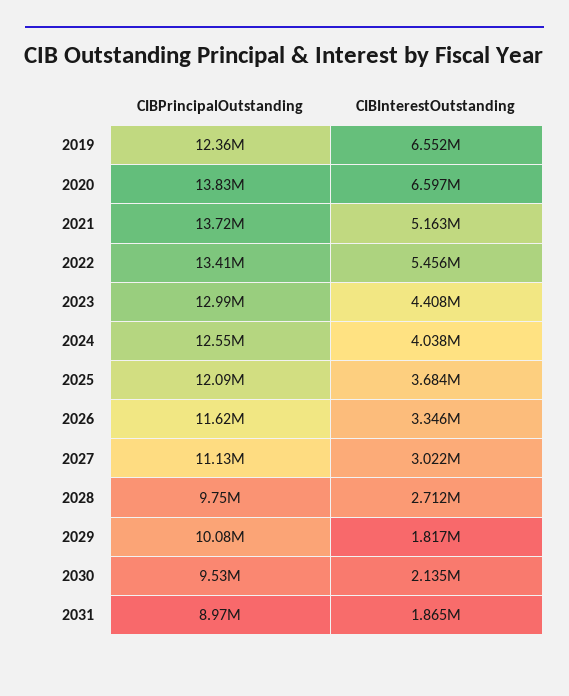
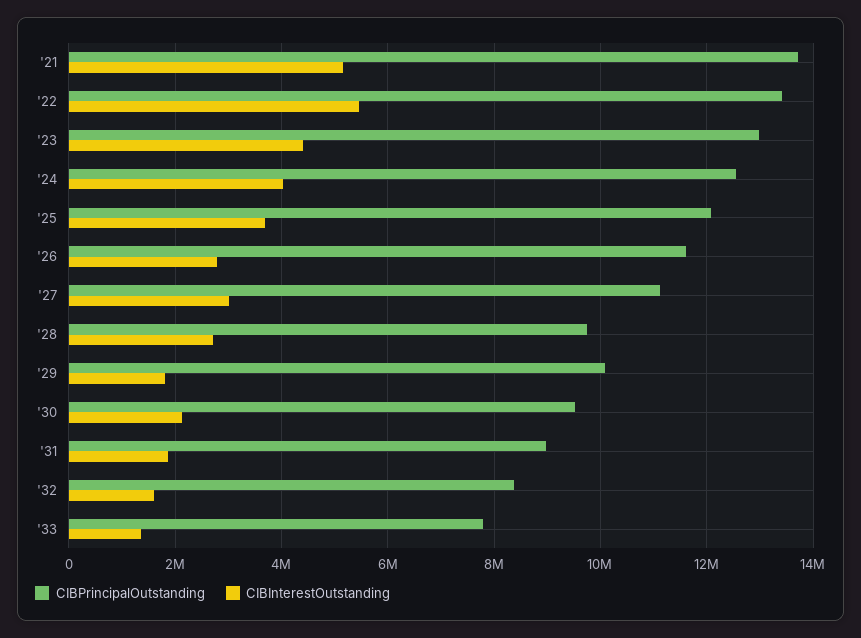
CIBPrincipalOutstanding, 2019: 12360000 -> none
CIBInterestOutstanding, 2019: 6552000 -> none
CIBPrincipalOutstanding, 2020: 13830000 -> none
CIBInterestOutstanding, 2020: 6597000 -> none
CIBInterestOutstanding, 2026: 3346000 -> 2800000
CIBPrincipalOutstanding, '32: none -> 8400000
CIBInterestOutstanding, '32: none -> 1600000
CIBPrincipalOutstanding, '33: none -> 7800000
CIBInterestOutstanding, '33: none -> 1400000

